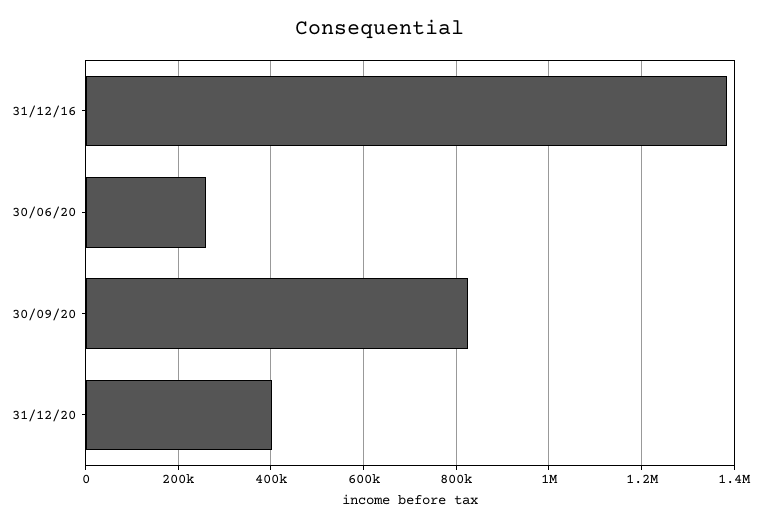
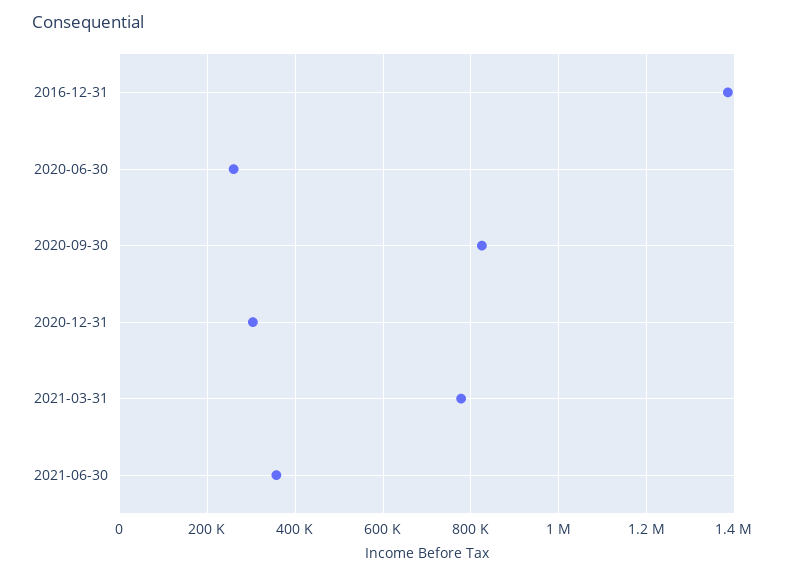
31/12/20: 400000 -> 300000
2021-03-31: none -> 780000
2021-06-30: none -> 360000

